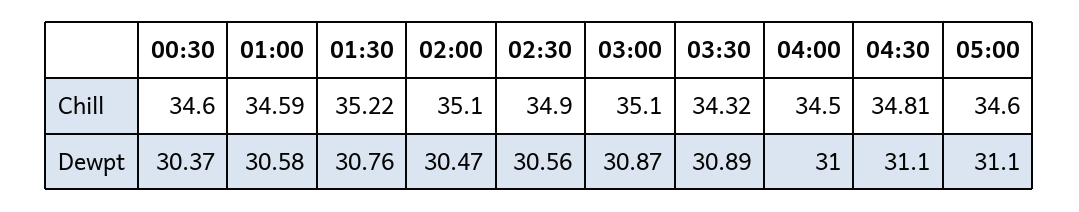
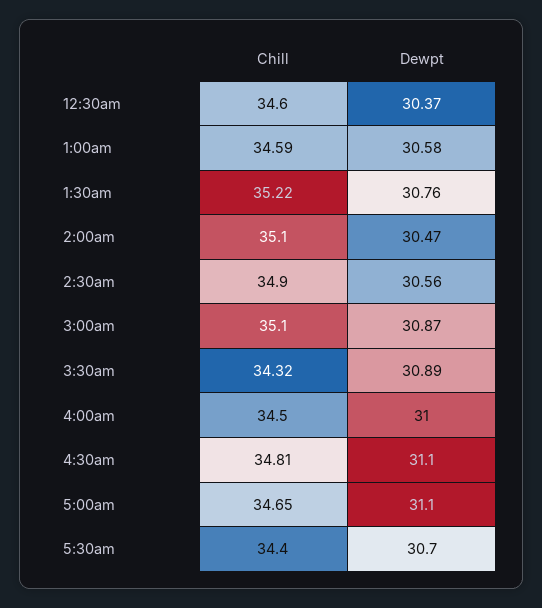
05:00, Chill: 34.6 -> 34.65
5:30am, Chill: none -> 34.4
5:30am, Dewpt: none -> 30.7

